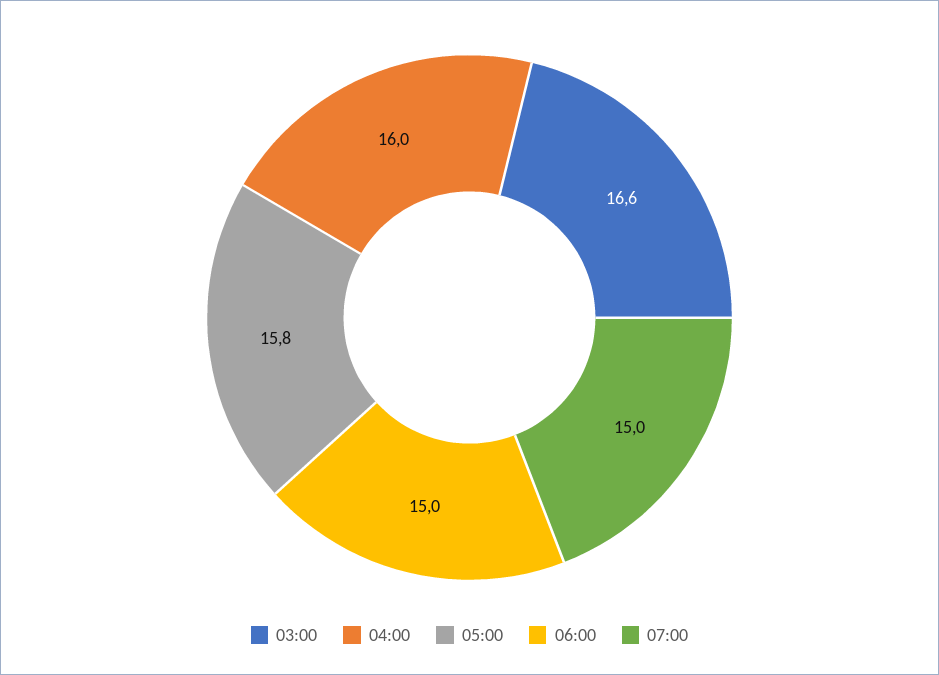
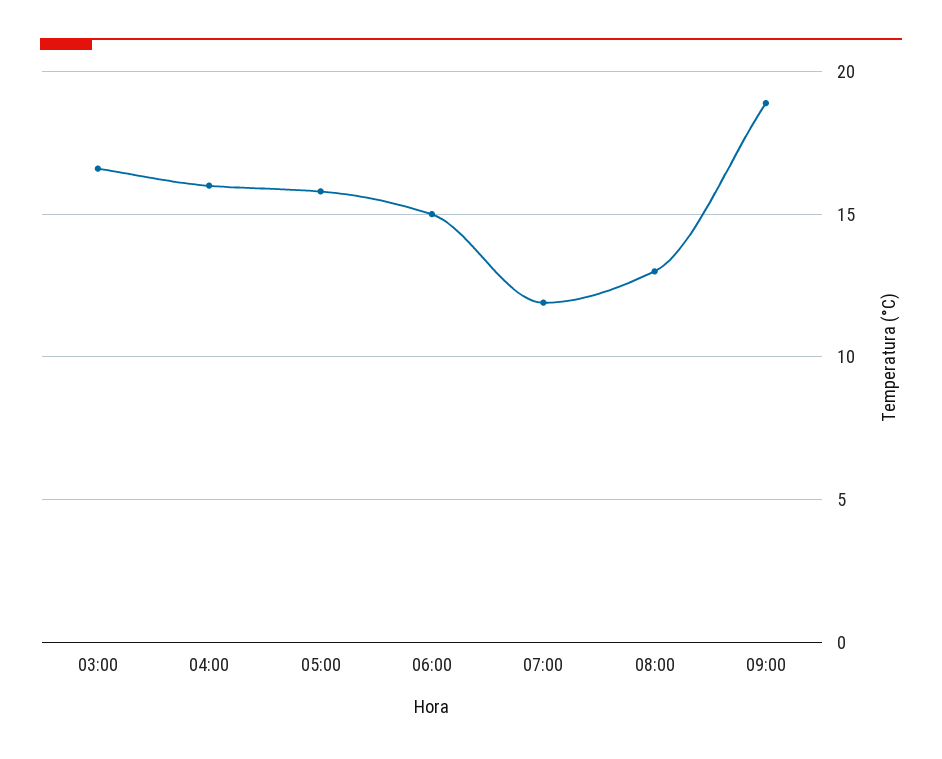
07:00: 15 -> 12
08:00: none -> 13
09:00: none -> 19

